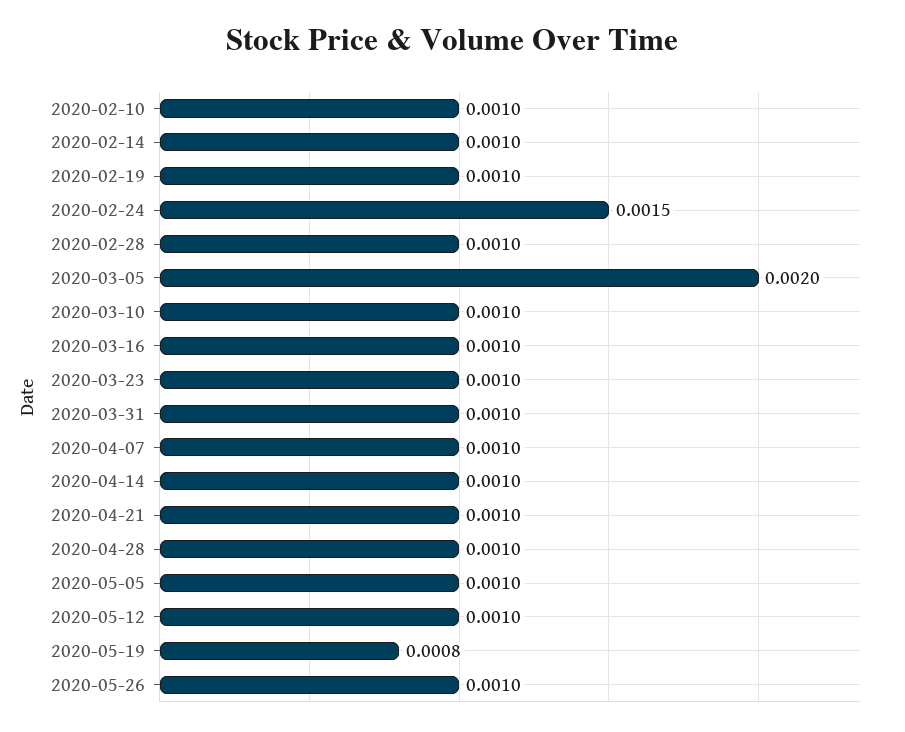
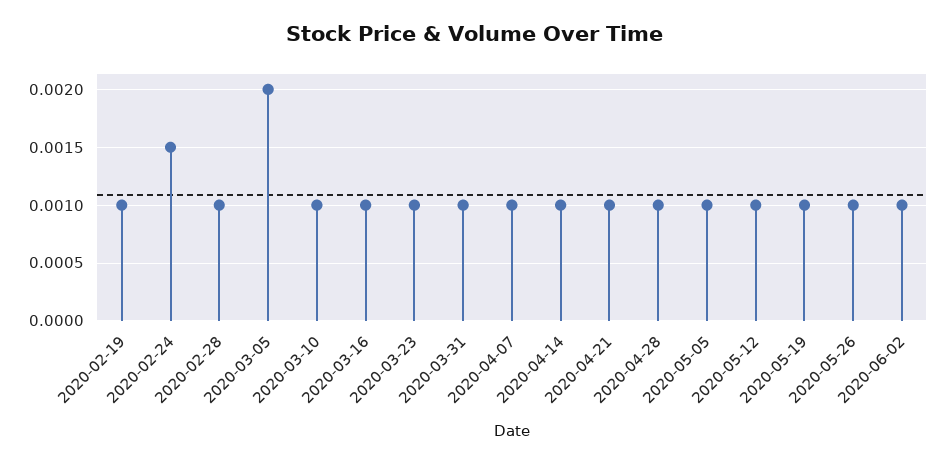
2020-02-10: 0.001 -> none
2020-02-14: 0.001 -> none
2020-05-19: 0.0008 -> 0.001
2020-06-02: none -> 0.001

